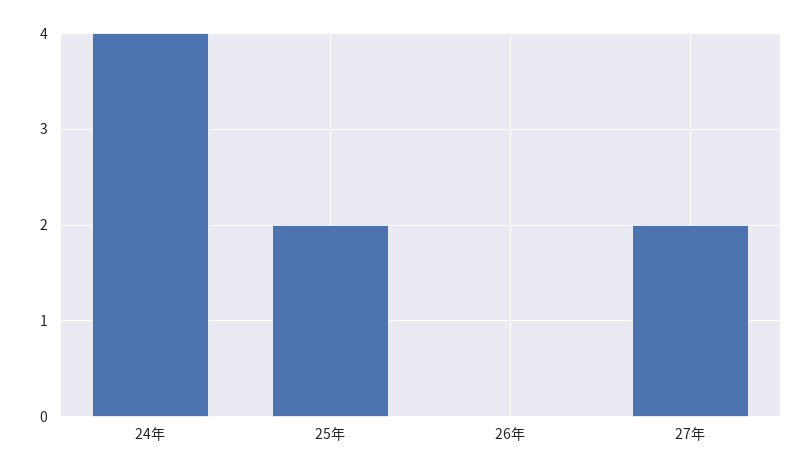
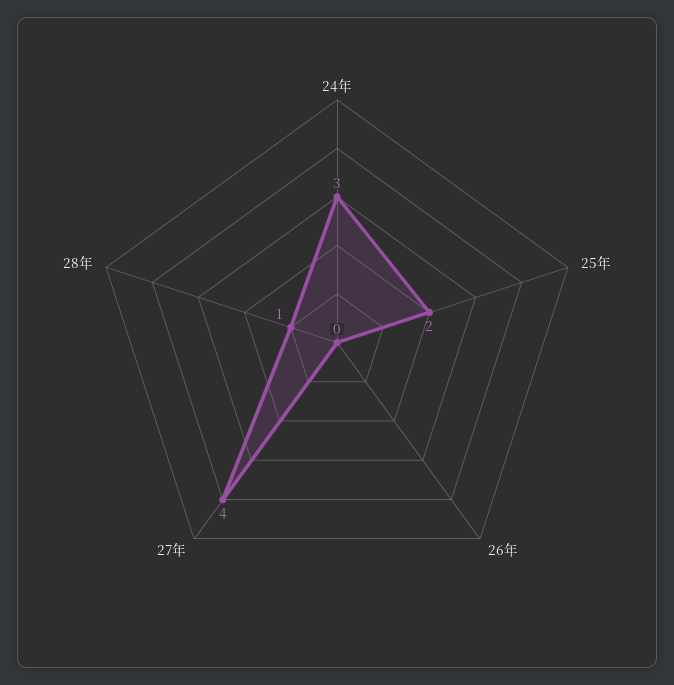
24年: 4 -> 3
27年: 2 -> 4
28年: none -> 1

